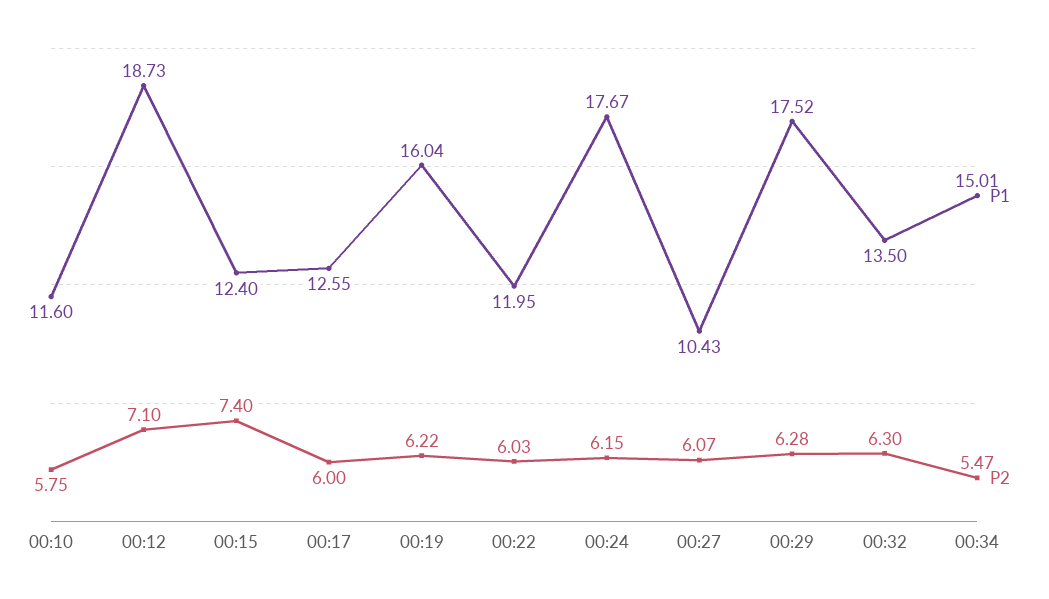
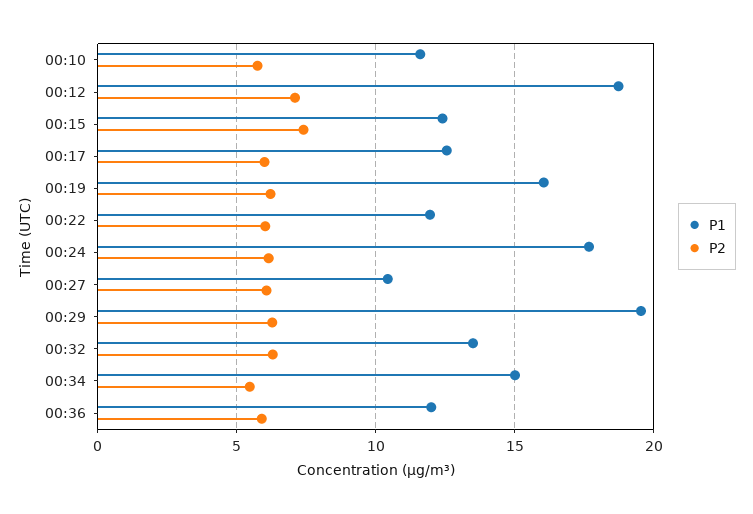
P1, 00:29: 17.52 -> 19.5
P1, 00:36: none -> 12
P2, 00:36: none -> 6

